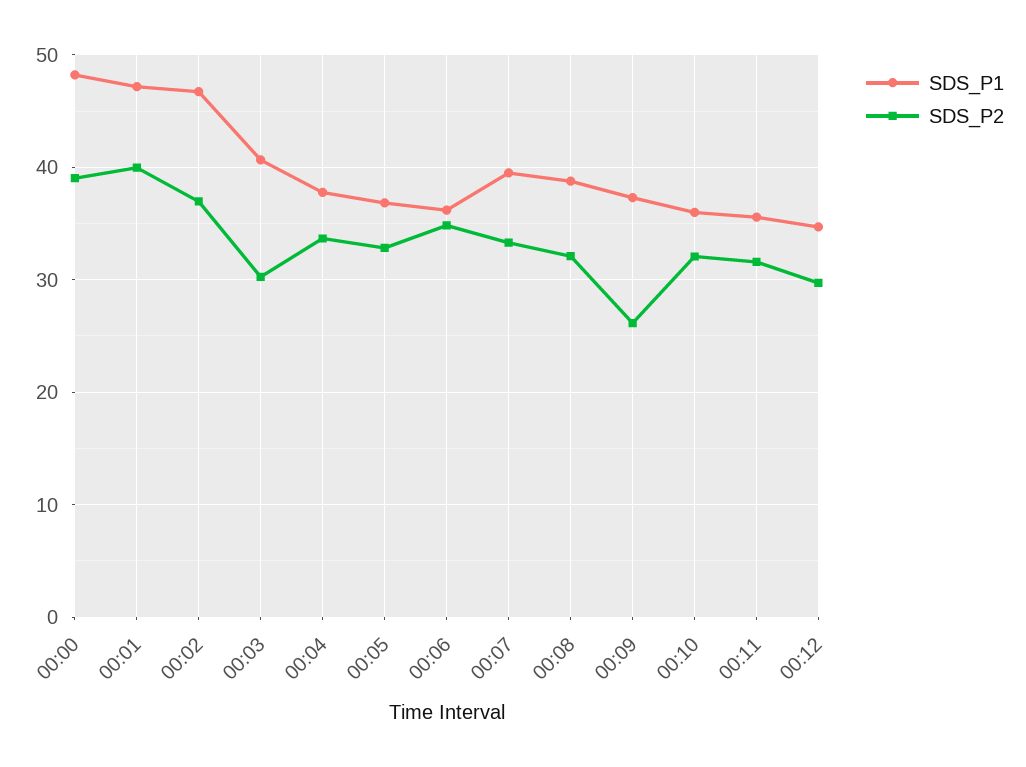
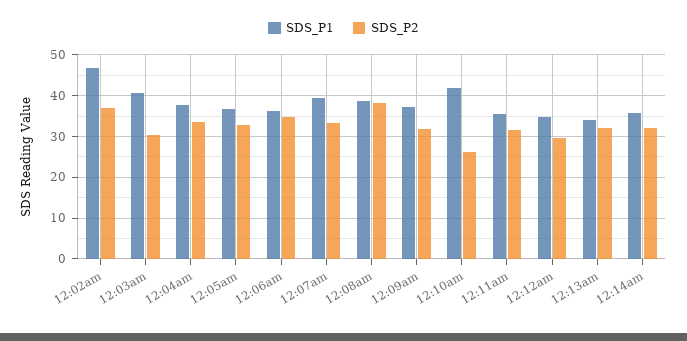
SDS_P1, 00:00: 48 -> none
SDS_P2, 00:00: 39 -> none
SDS_P1, 00:01: 47 -> none
SDS_P2, 00:01: 40 -> none
SDS_P2, 00:08: 32 -> 38
SDS_P2, 00:09: 26 -> 32
SDS_P1, 00:10: 36 -> 42
SDS_P2, 00:10: 32 -> 26
SDS_P1, 12:13am: none -> 34
SDS_P2, 12:13am: none -> 32
SDS_P1, 12:14am: none -> 36
SDS_P2, 12:14am: none -> 32

